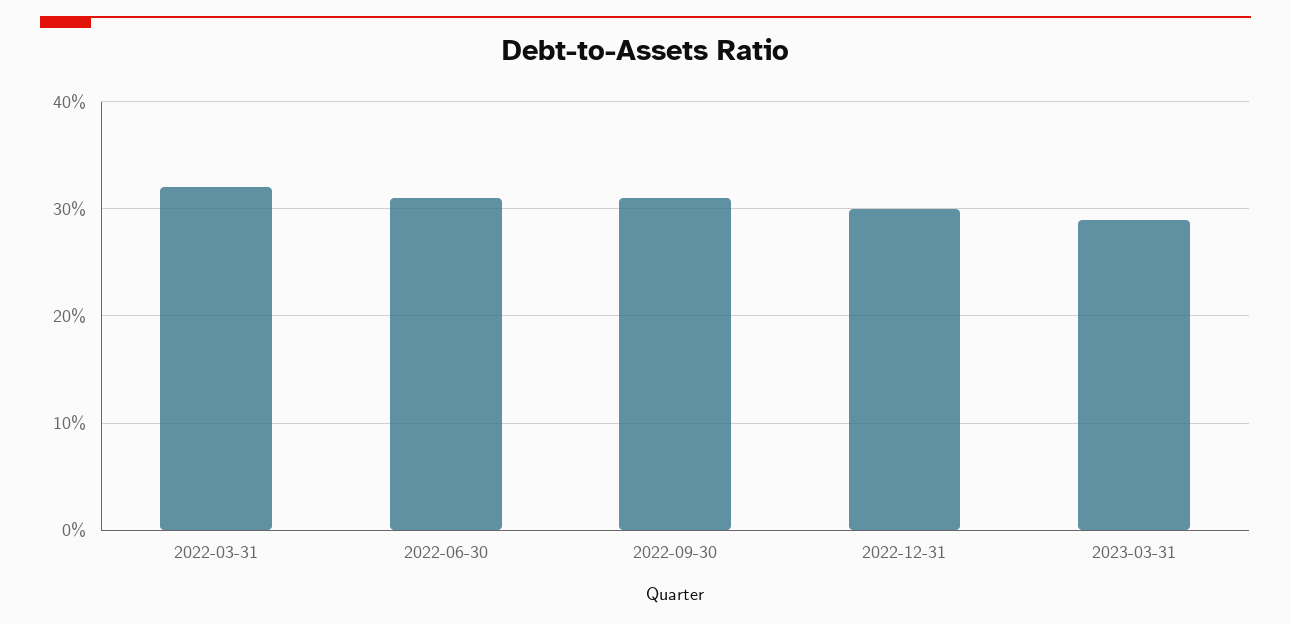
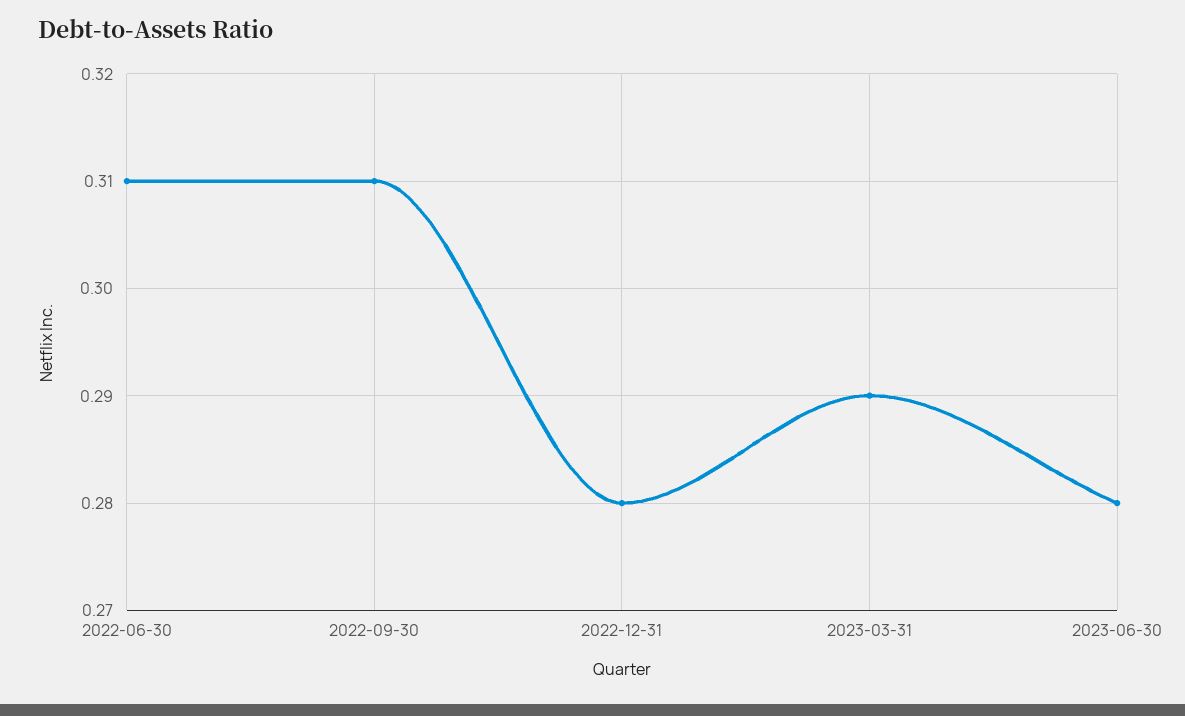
2022-03-31: 0.32 -> none
2022-12-31: 0.3 -> 0.28
2023-06-30: none -> 0.28

